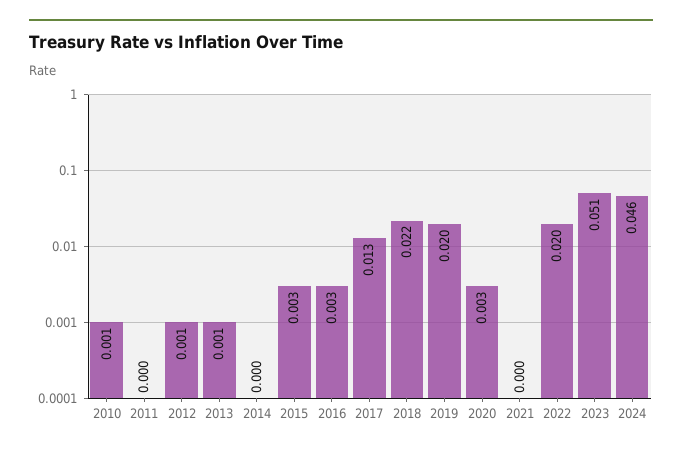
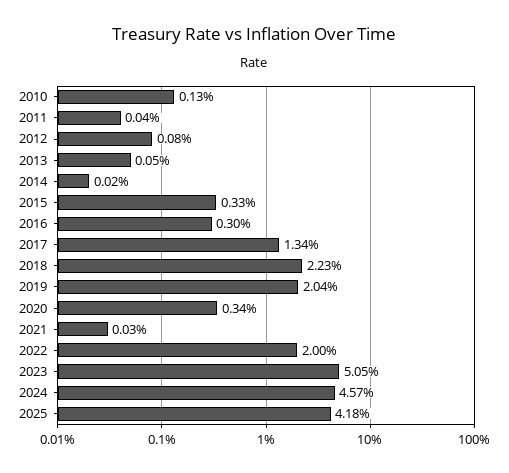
2025: none -> 0.0418

